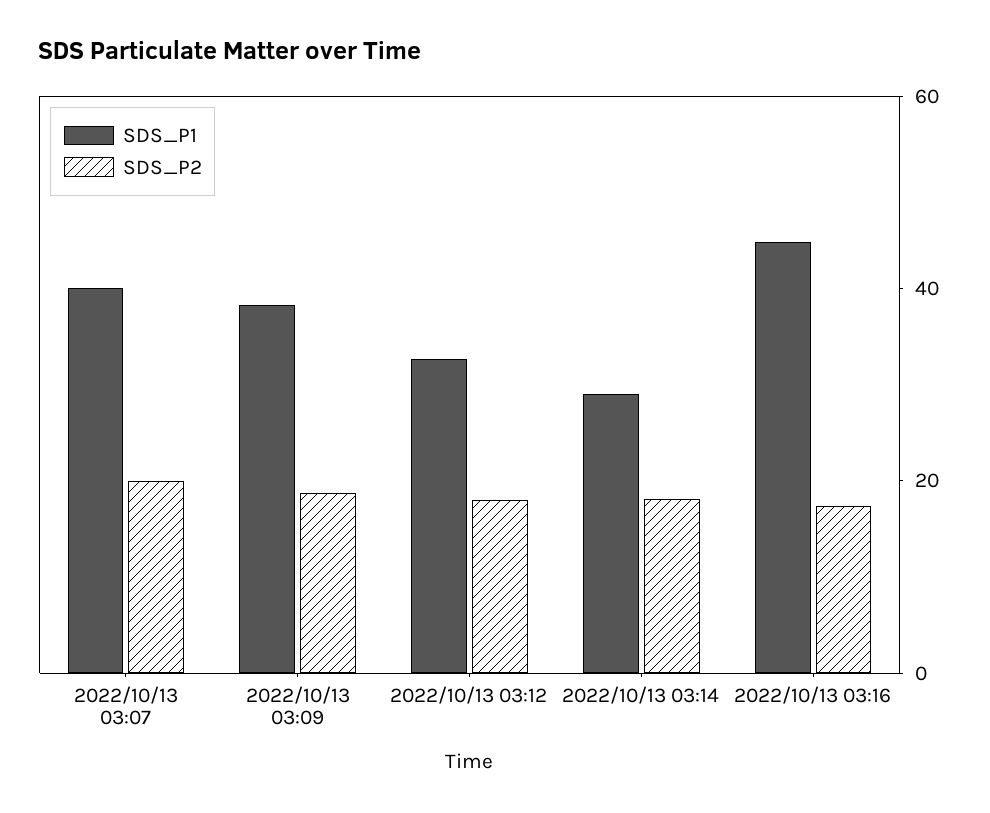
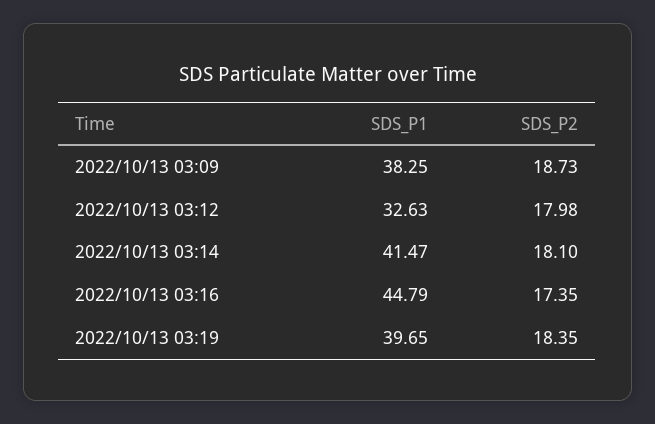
SDS_P1, 2022/10/13 03:07: 40 -> none
SDS_P2, 2022/10/13 03:07: 20 -> none
SDS_P1, 2022/10/13 03:14: 30 -> 41.47
SDS_P1, 2022/10/13 03:19: none -> 39.65
SDS_P2, 2022/10/13 03:19: none -> 18.35

